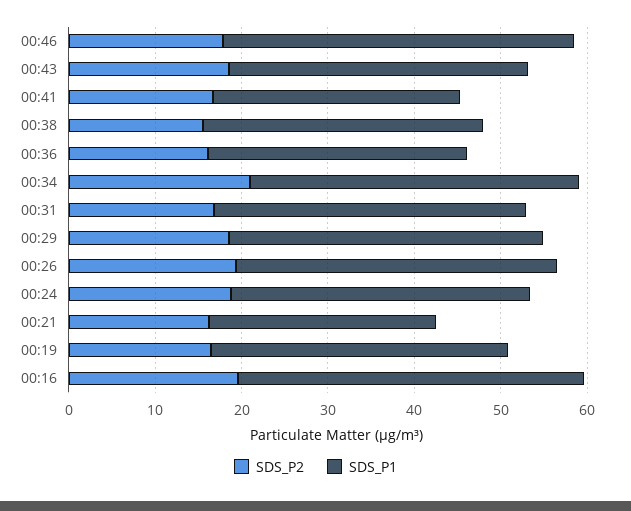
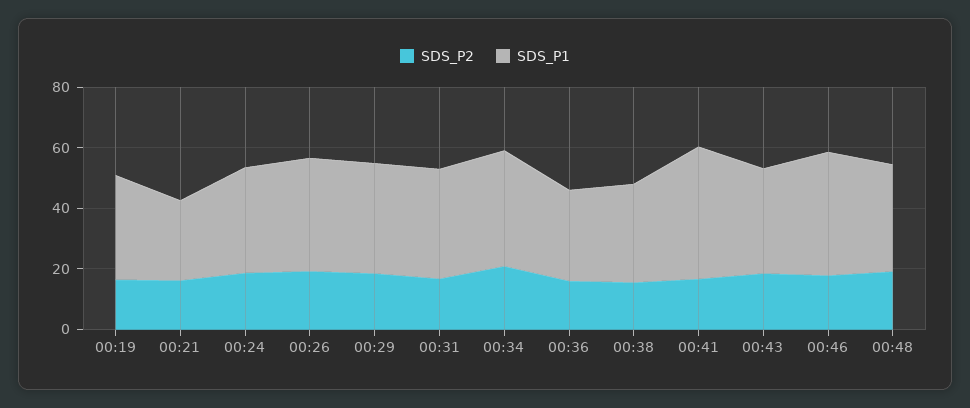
SDS_P1, 00:41: 28 -> 45
SDS_P2, 00:16: 20 -> none
SDS_P1, 00:16: 40 -> none
SDS_P2, 00:48: none -> 20
SDS_P1, 00:48: none -> 35

